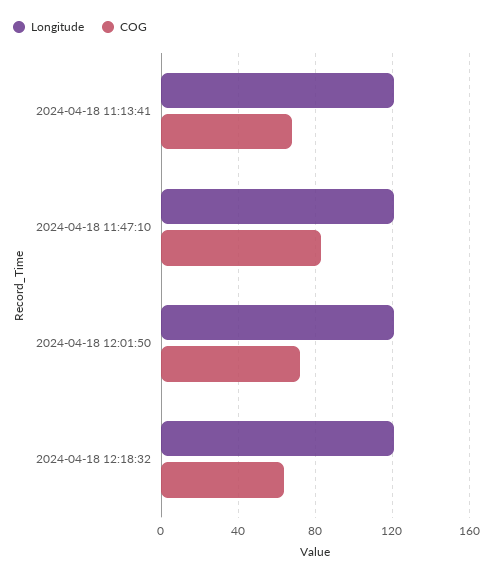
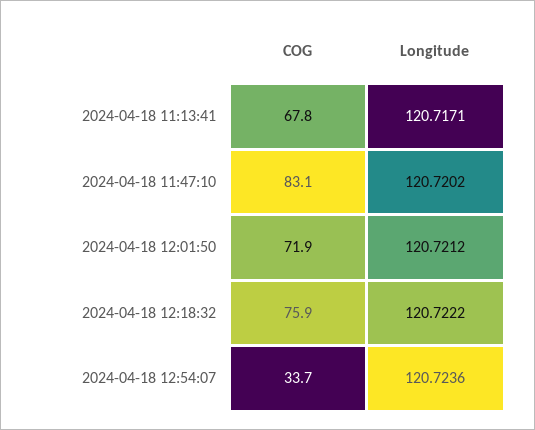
COG, 2024-04-18 12:18:32: 65 -> 75.9
COG, 2024-04-18 12:54:07: none -> 33.7
Longitude, 2024-04-18 12:54:07: none -> 120.7236

